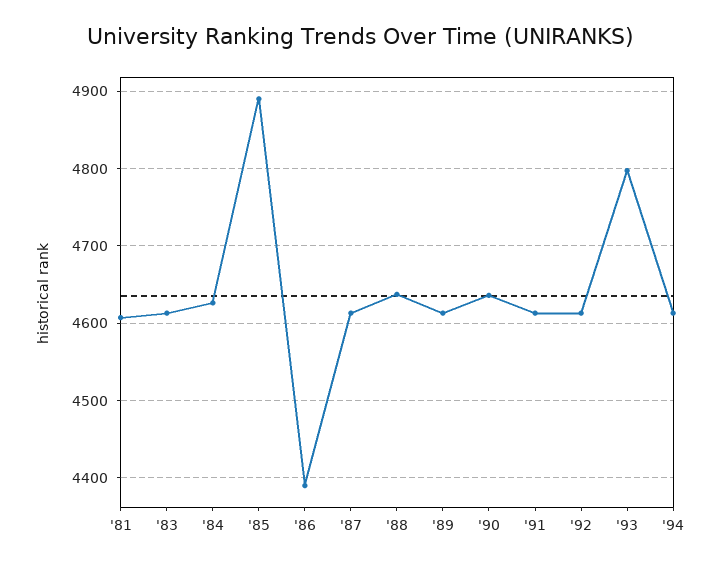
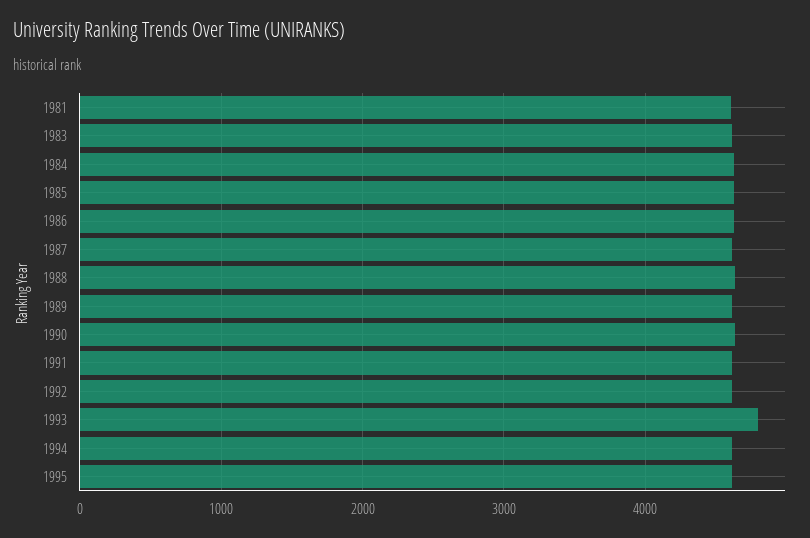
'85: 4890 -> 4600
'86: 4390 -> 4600
1995: none -> 4600

